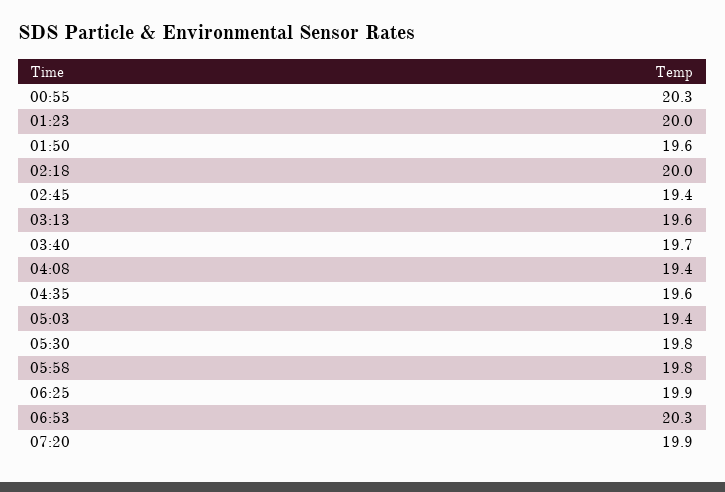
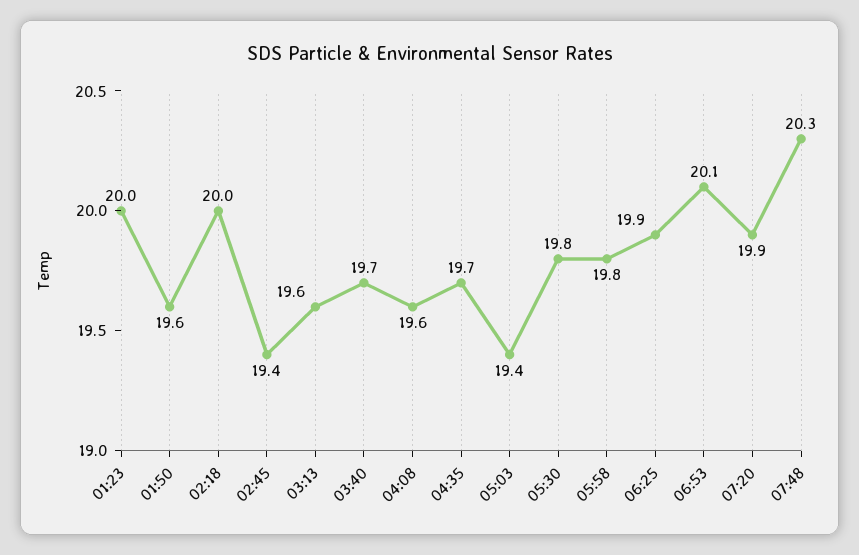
00:55: 20.3 -> none
04:08: 19.4 -> 19.6
04:35: 19.6 -> 19.7
06:53: 20.3 -> 20.1
07:48: none -> 20.3

